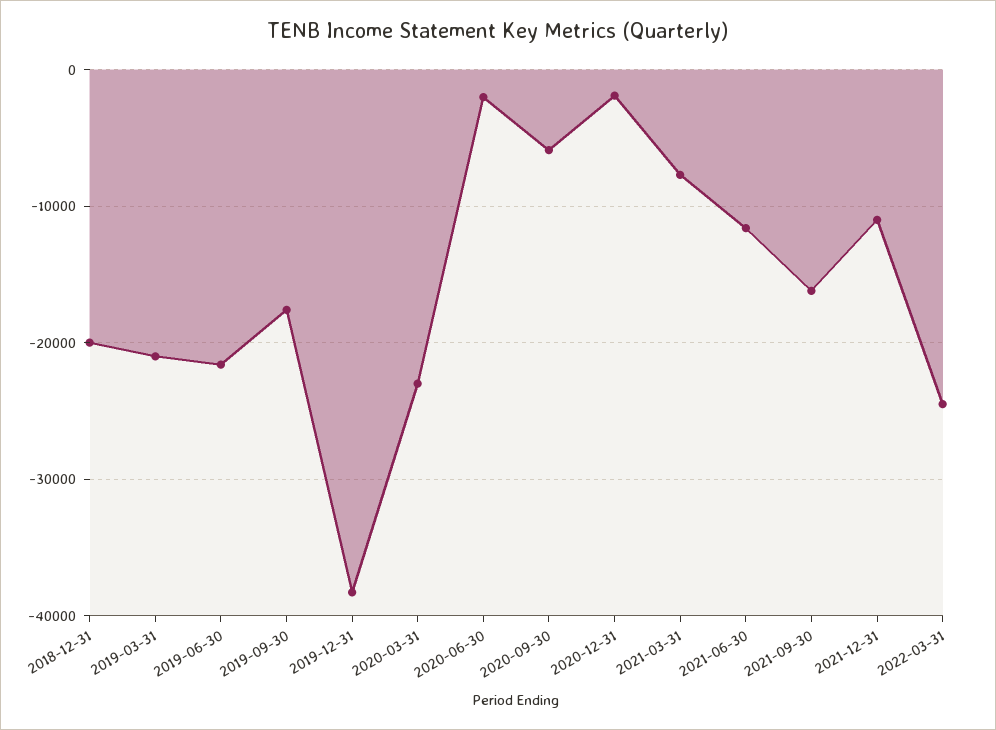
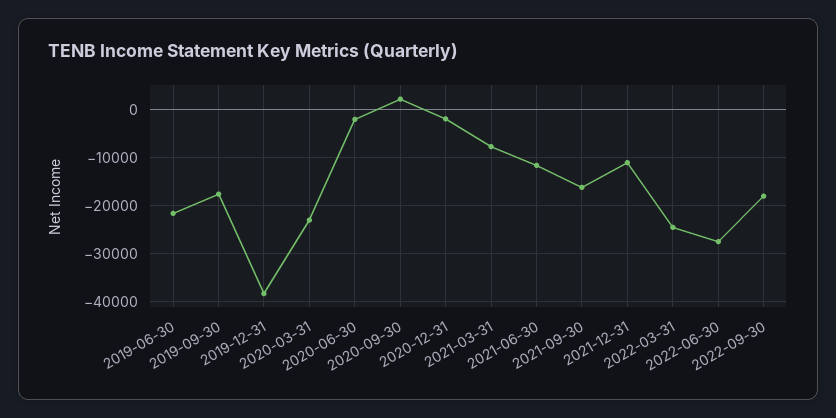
2018-12-31: -20000 -> none
2019-03-31: -21000 -> none
2020-09-30: -6000 -> 2000
2022-06-30: none -> -28000
2022-09-30: none -> -18000

